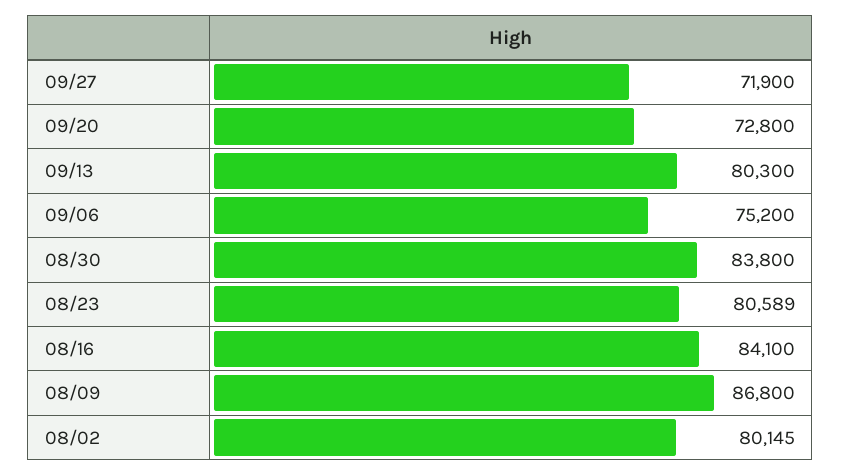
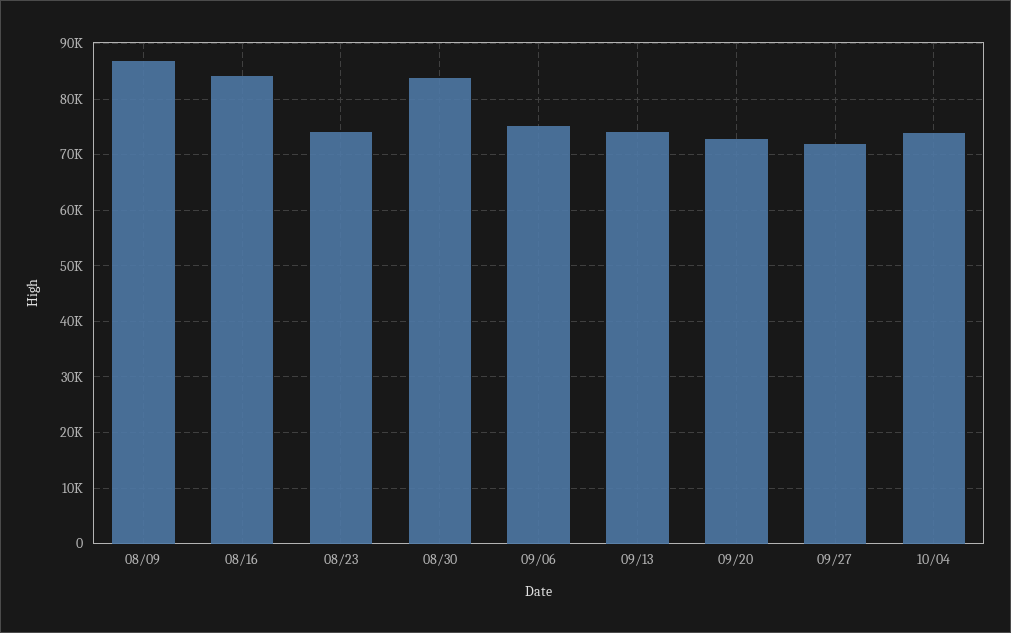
09/13: 80300 -> 74000
08/23: 80589 -> 74000
08/02: 80145 -> none
10/04: none -> 74000

